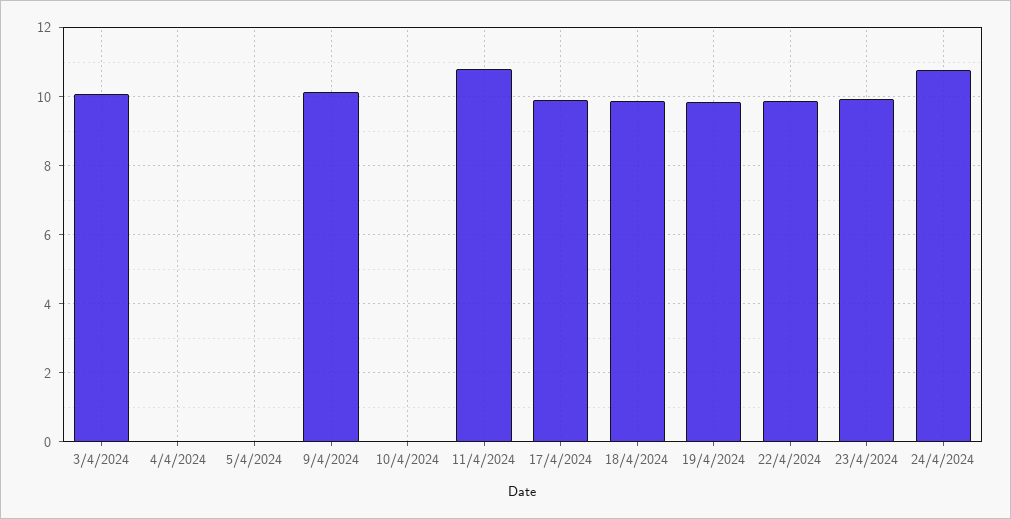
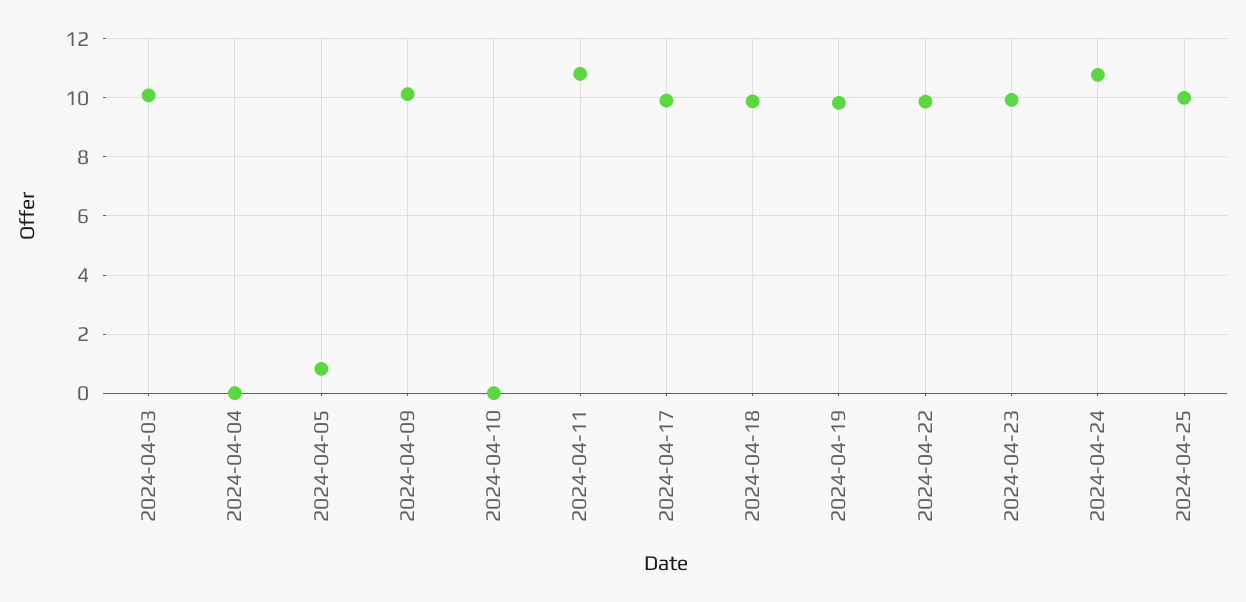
5/4/2024: 0 -> 0.75
2024-04-25: none -> 10

